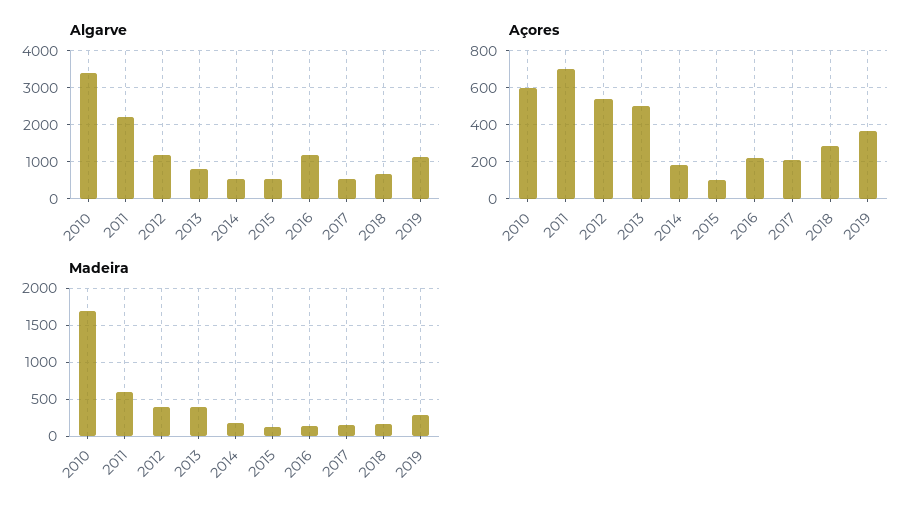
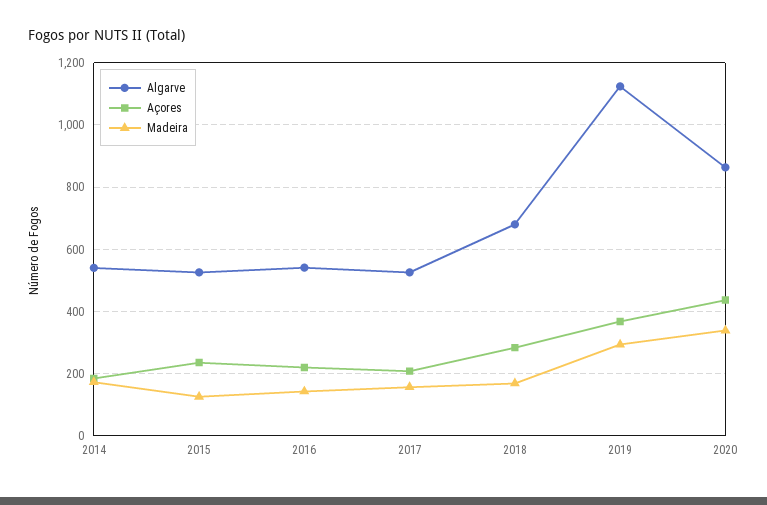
Algarve, 2010: 3400 -> none
Algarve, 2011: 2200 -> none
Algarve, 2012: 1200 -> none
Algarve, 2013: 800 -> none
Algarve, 2016: 1200 -> 540
Açores, 2010: 600 -> none
Açores, 2011: 700 -> none
Açores, 2012: 550 -> none
Açores, 2013: 500 -> none
Açores, 2015: 100 -> 240
Madeira, 2010: 1700 -> none
Madeira, 2011: 600 -> none
Madeira, 2012: 400 -> none
Madeira, 2013: 400 -> none
Algarve, 2020: none -> 860
Açores, 2020: none -> 440
Madeira, 2020: none -> 340

